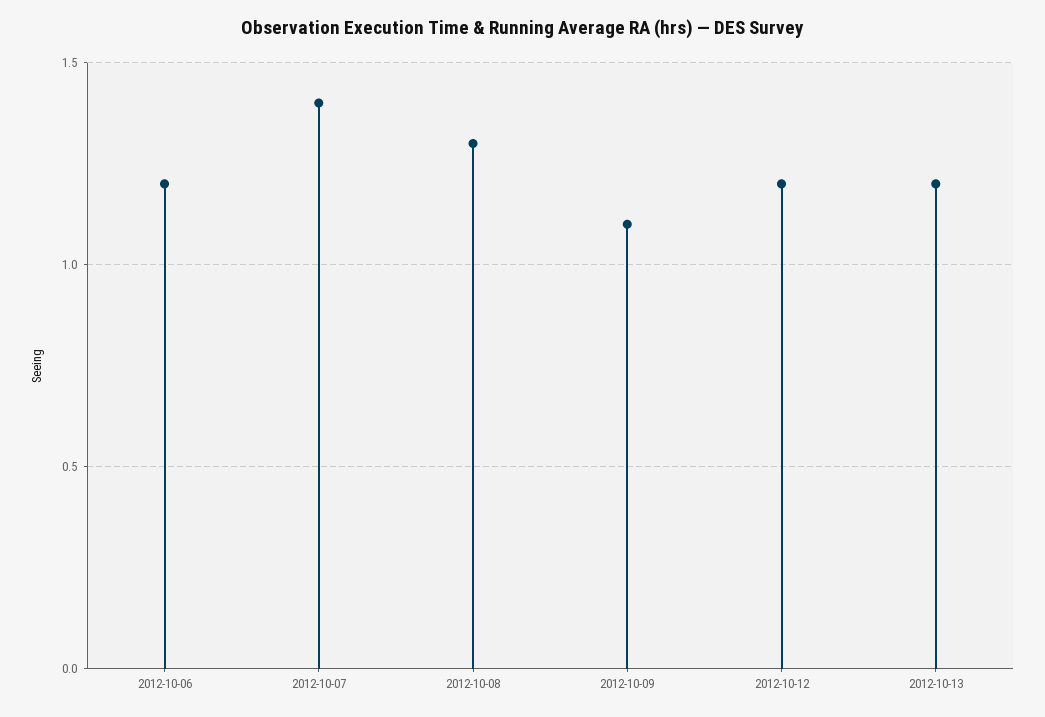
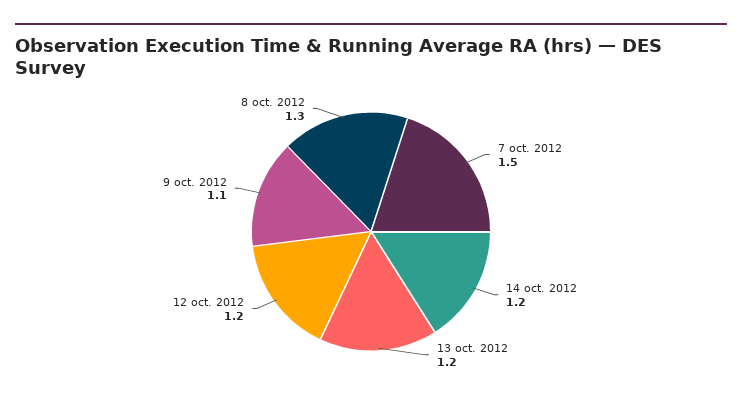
2012-10-06: 1.2 -> none
2012-10-07: 1.4 -> 1.5
14 oct. 2012: none -> 1.2

